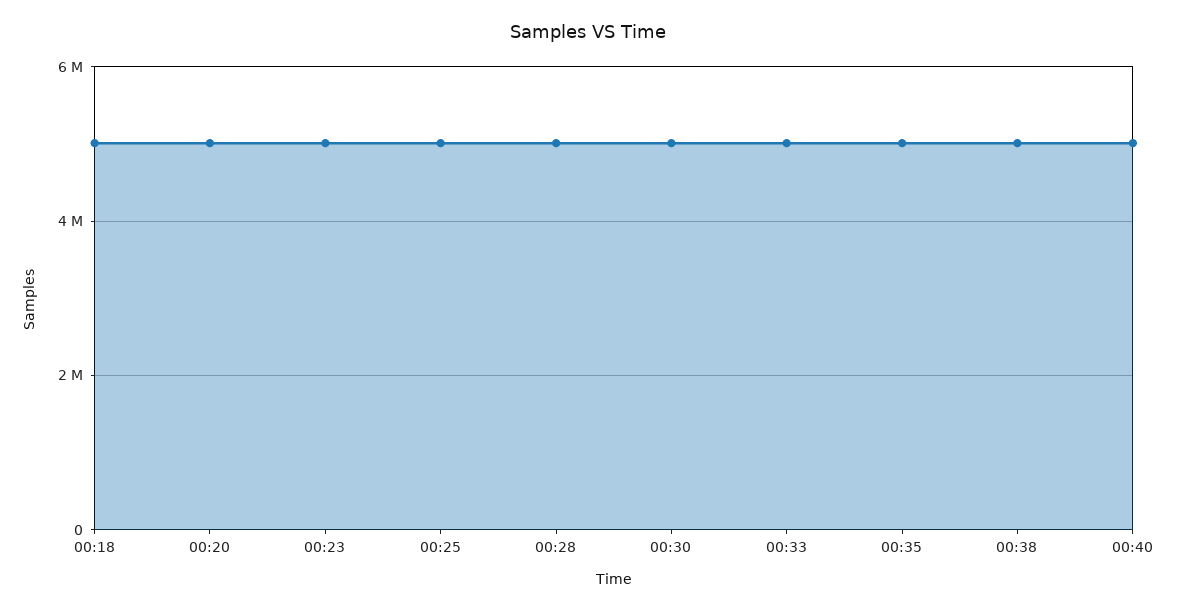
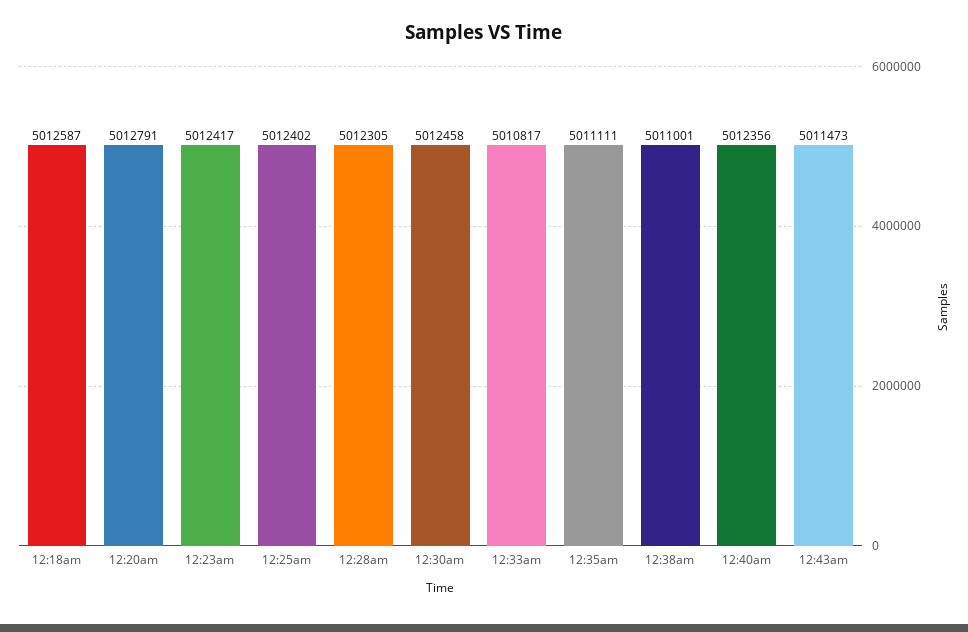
12:43am: none -> 5011473

